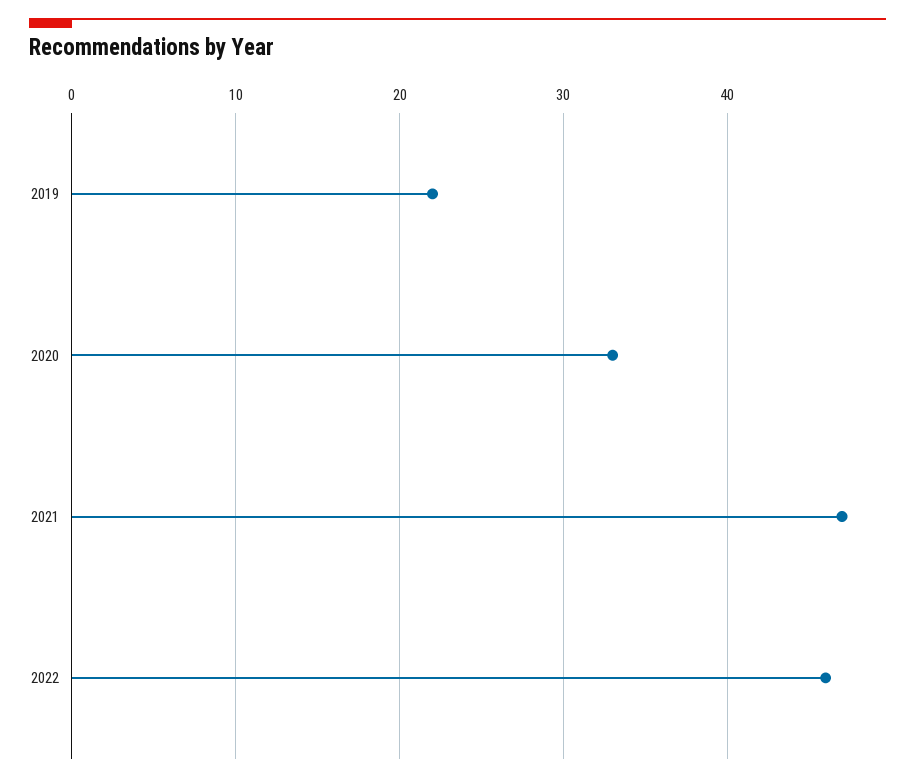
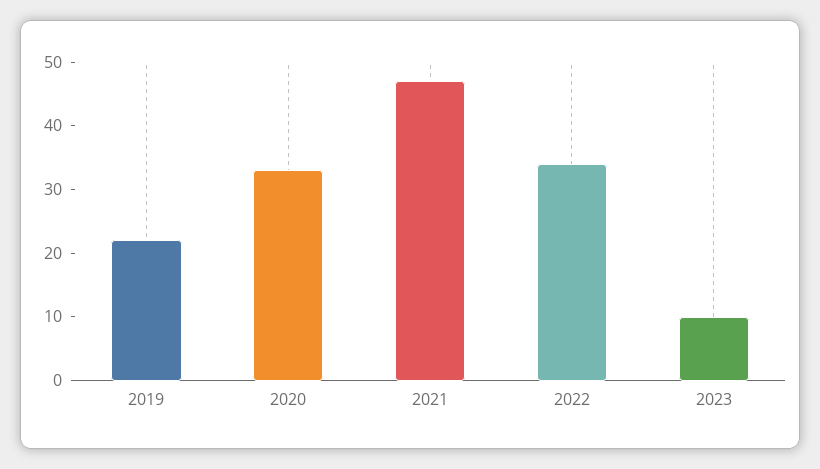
2022: 46 -> 35
2023: none -> 10

